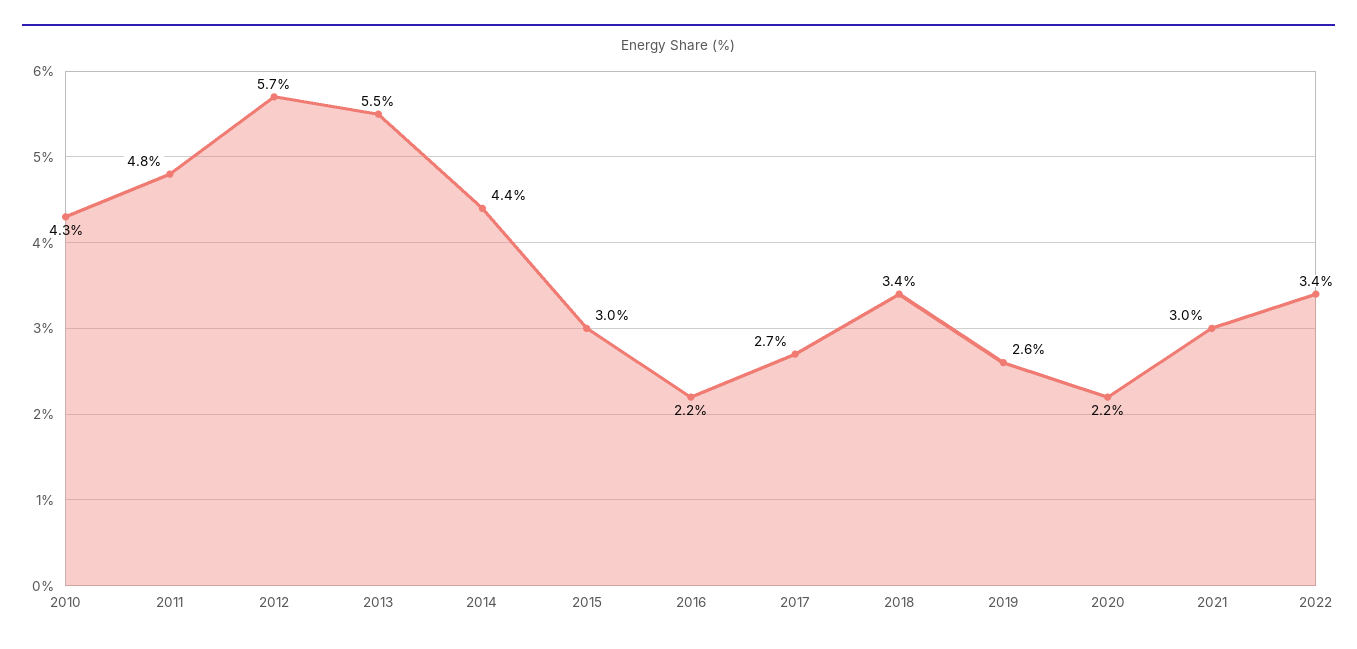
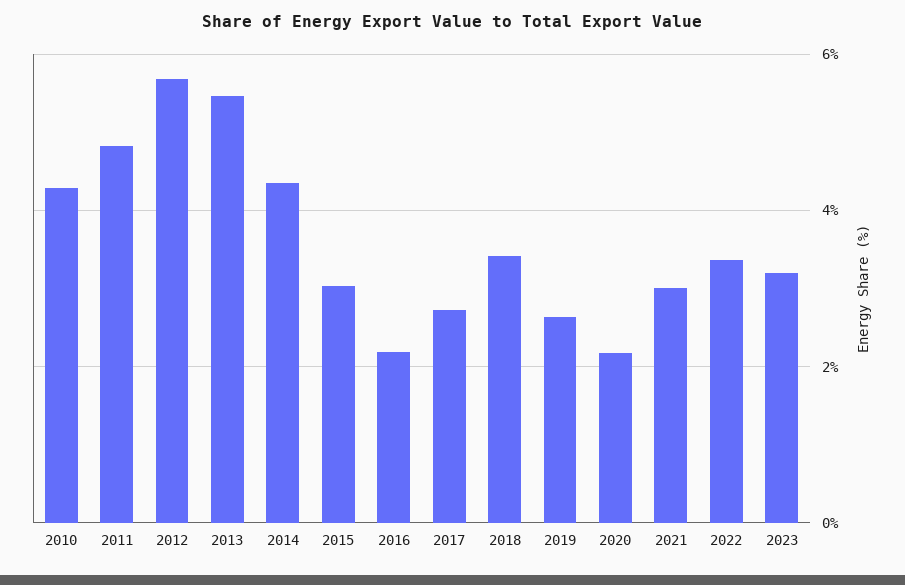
2023: none -> 3.2

